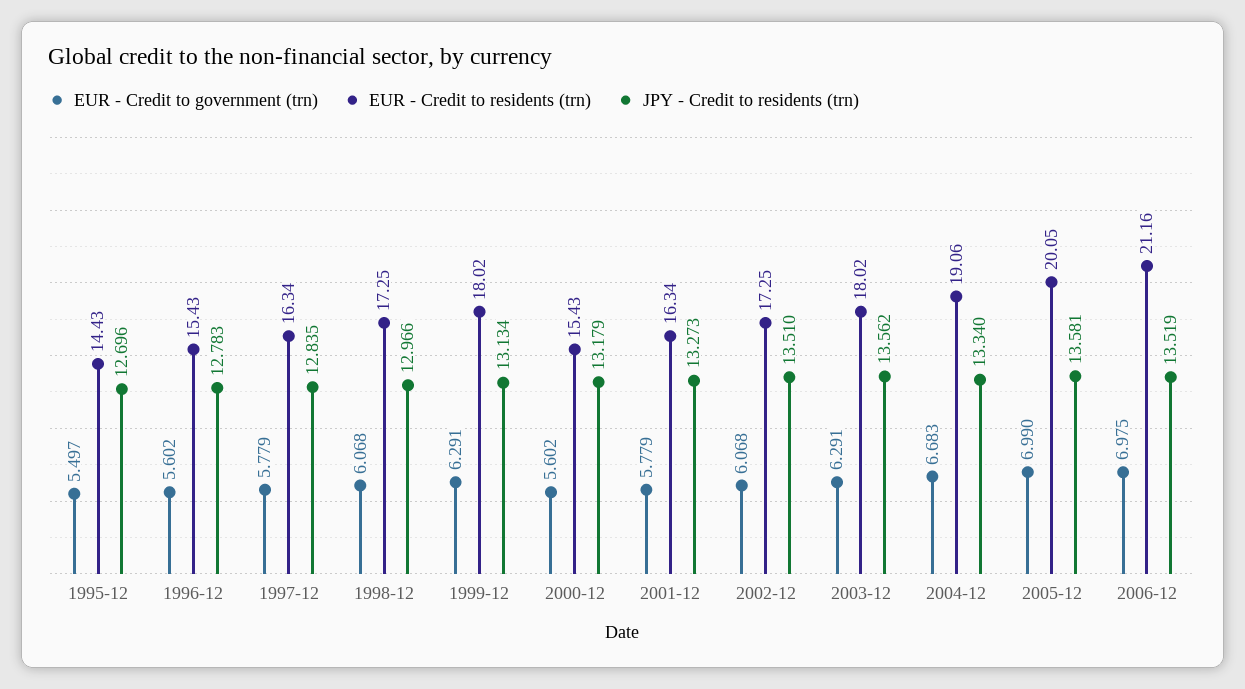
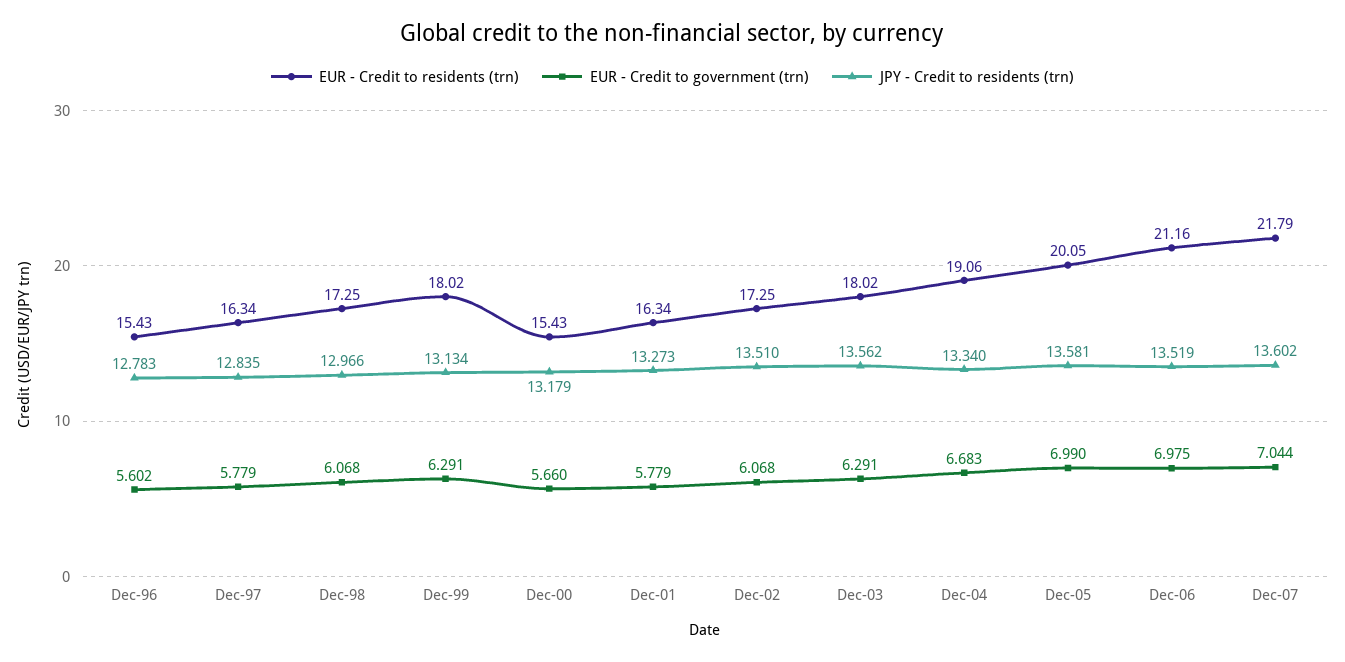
EUR - Credit to government (trn), 1995-12: 5.497 -> none
EUR - Credit to residents (trn), 1995-12: 14.43 -> none
JPY - Credit to residents (trn), 1995-12: 12.696 -> none
EUR - Credit to government (trn), 2000-12: 5.602 -> 5.66
EUR - Credit to residents (trn), Dec-07: none -> 21.79
EUR - Credit to government (trn), Dec-07: none -> 7.044
JPY - Credit to residents (trn), Dec-07: none -> 13.602

